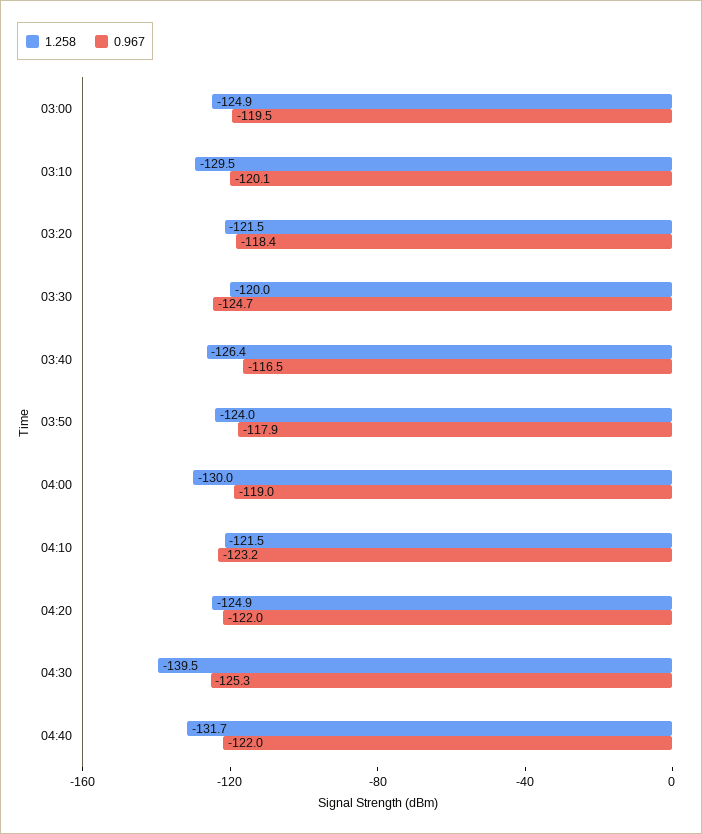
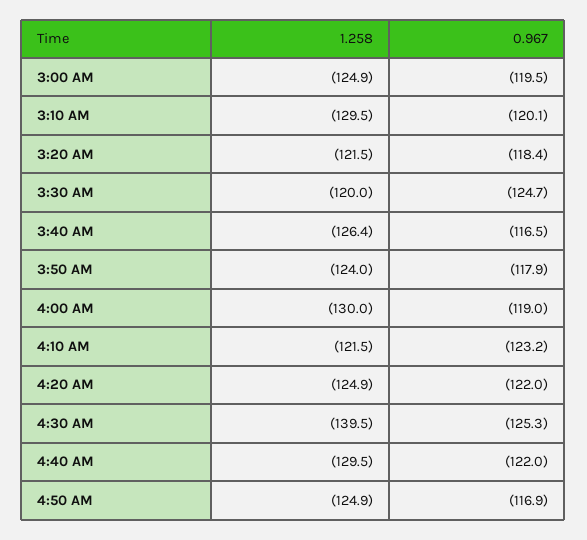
1.258, 04:40: -131.7 -> -129.5
1.258, 4:50 AM: none -> -124.9
0.967, 4:50 AM: none -> -116.9

